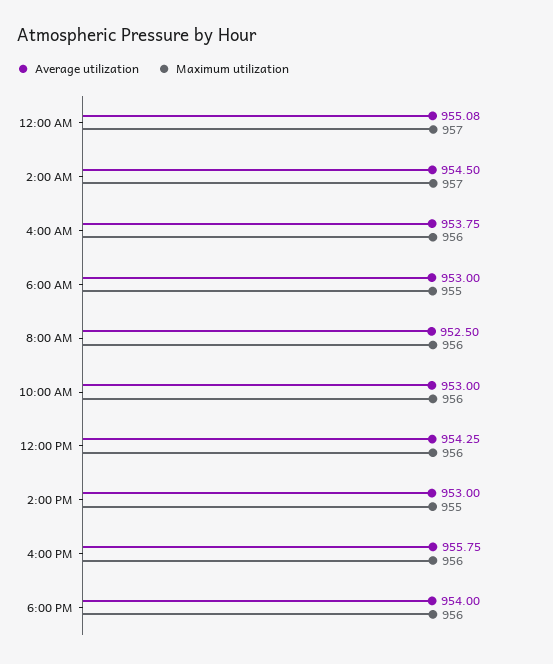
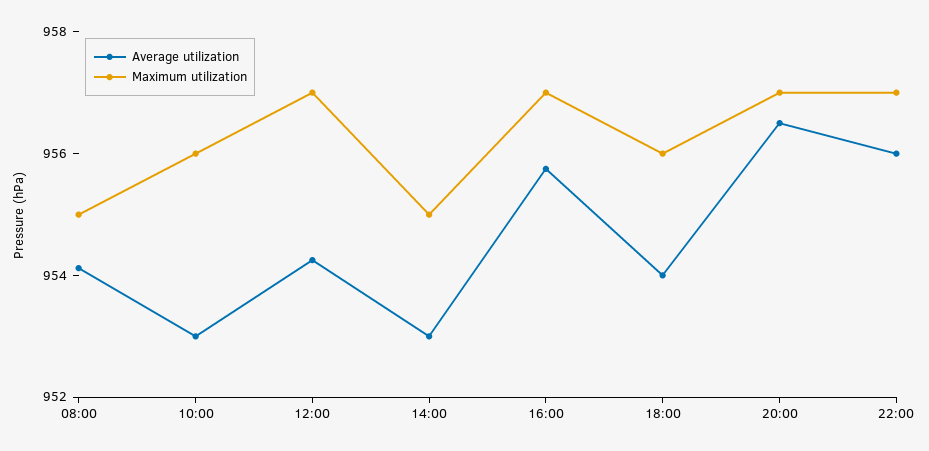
Average utilization, 12:00 AM: 955.08 -> none
Maximum utilization, 12:00 AM: 957 -> none
Average utilization, 2:00 AM: 954.5 -> none
Maximum utilization, 2:00 AM: 957 -> none
Average utilization, 4:00 AM: 953.75 -> none
Maximum utilization, 4:00 AM: 956 -> none
Average utilization, 6:00 AM: 953 -> none
Maximum utilization, 6:00 AM: 955 -> none
Average utilization, 8:00 AM: 952.5 -> 954
Maximum utilization, 8:00 AM: 956 -> 955
Maximum utilization, 12:00 PM: 956 -> 957
Maximum utilization, 4:00 PM: 956 -> 957
Average utilization, 20:00: none -> 956.5
Maximum utilization, 20:00: none -> 957
Average utilization, 22:00: none -> 956
Maximum utilization, 22:00: none -> 957

